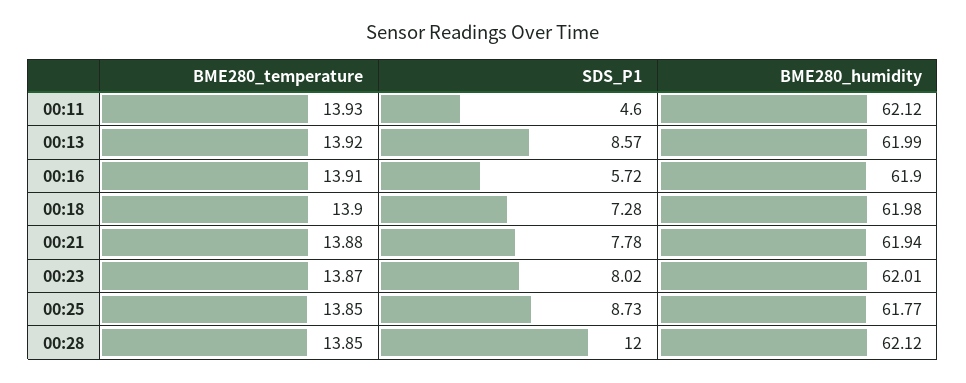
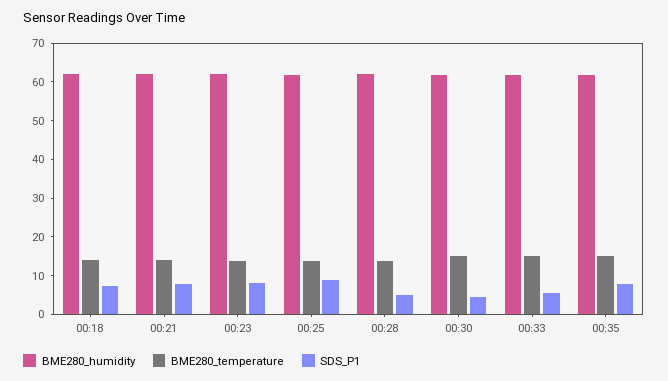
BME280_temperature, 00:11: 13.93 -> none
SDS_P1, 00:11: 4.6 -> none
BME280_humidity, 00:11: 62.12 -> none
BME280_temperature, 00:13: 13.92 -> none
SDS_P1, 00:13: 8.57 -> none
BME280_humidity, 00:13: 61.99 -> none
BME280_temperature, 00:16: 13.91 -> none
SDS_P1, 00:16: 5.72 -> none
BME280_humidity, 00:16: 61.9 -> none
SDS_P1, 00:28: 12 -> 5
BME280_humidity, 00:30: none -> 62.5
BME280_temperature, 00:30: none -> 15
SDS_P1, 00:30: none -> 5
BME280_humidity, 00:33: none -> 62.5
BME280_temperature, 00:33: none -> 15
SDS_P1, 00:33: none -> 5
BME280_humidity, 00:35: none -> 62.5
BME280_temperature, 00:35: none -> 15
SDS_P1, 00:35: none -> 7.5

